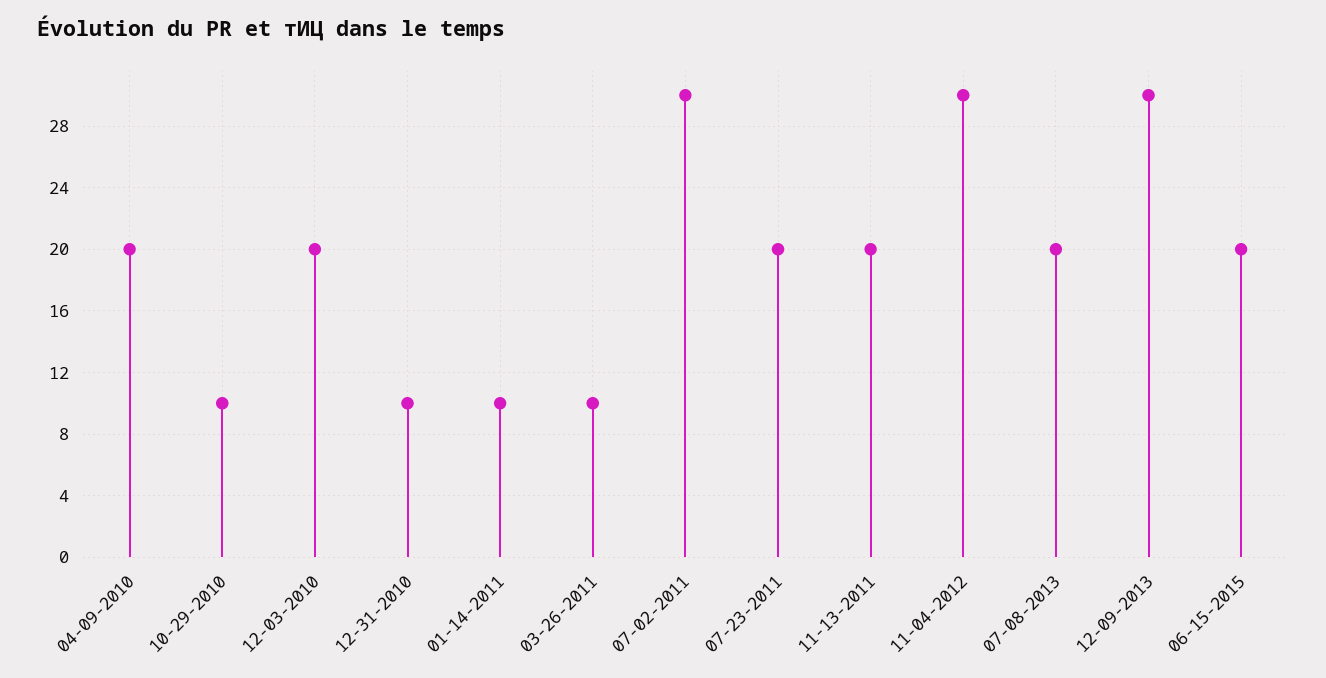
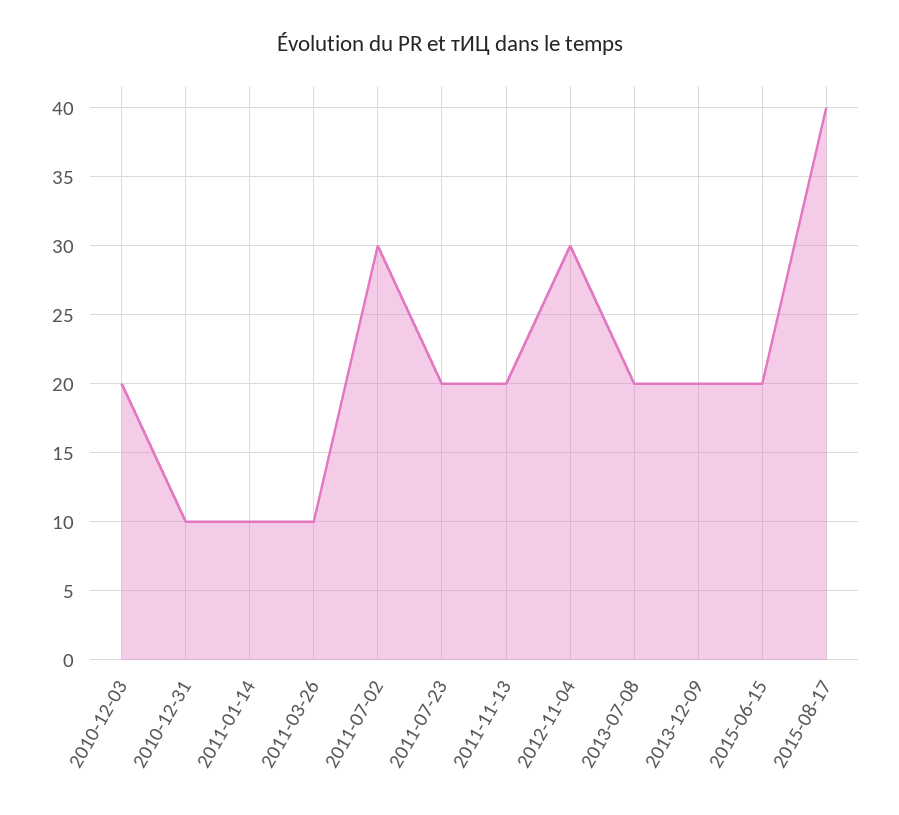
04-09-2010: 20 -> none
10-29-2010: 10 -> none
12-09-2013: 30 -> 20
2015-08-17: none -> 40

